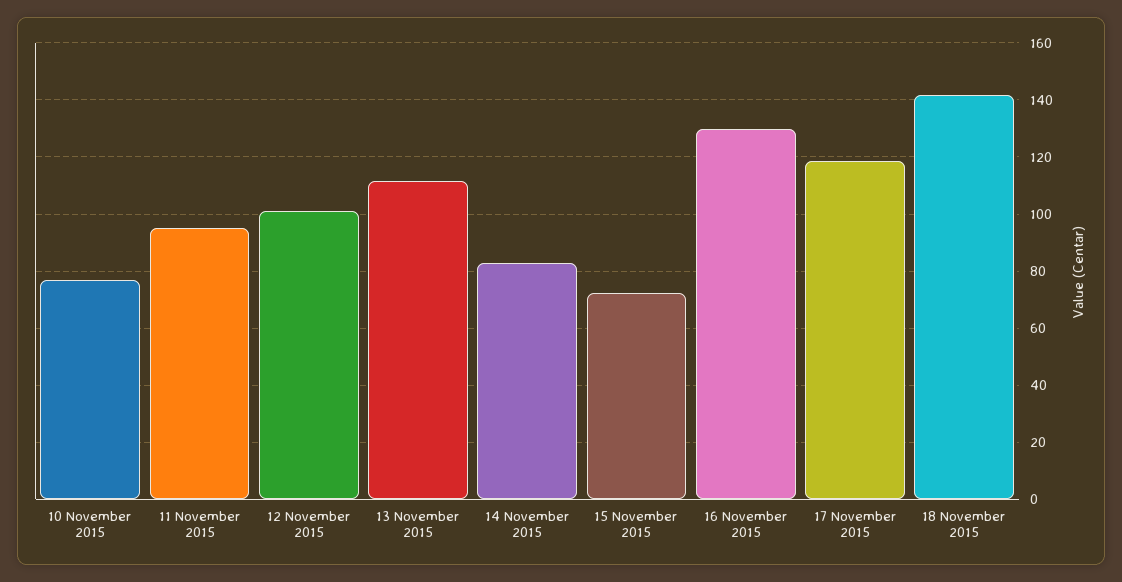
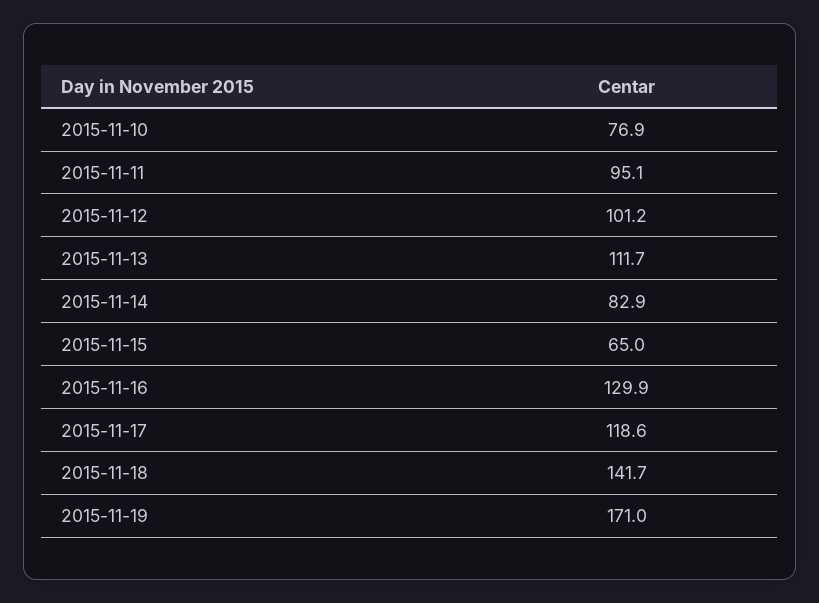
15 November 2015: 72.5 -> 65
2015-11-19: none -> 171

